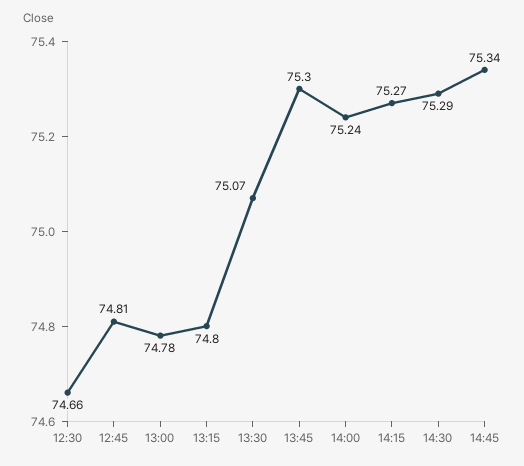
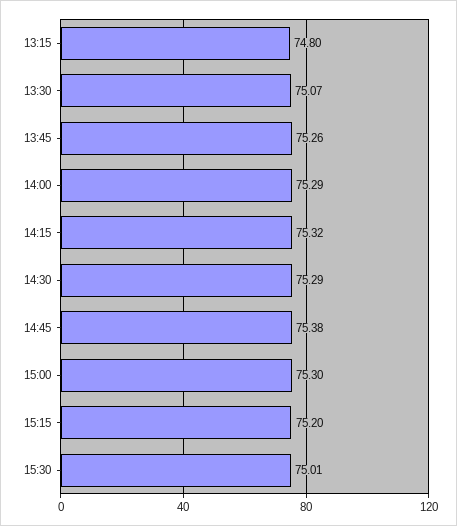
12:30: 74.66 -> none
12:45: 74.81 -> none
13:00: 74.78 -> none
13:45: 75.3 -> 75.26
14:00: 75.24 -> 75.29
14:15: 75.27 -> 75.32
14:45: 75.34 -> 75.38
15:00: none -> 75.3
15:15: none -> 75.2
15:30: none -> 75.01

